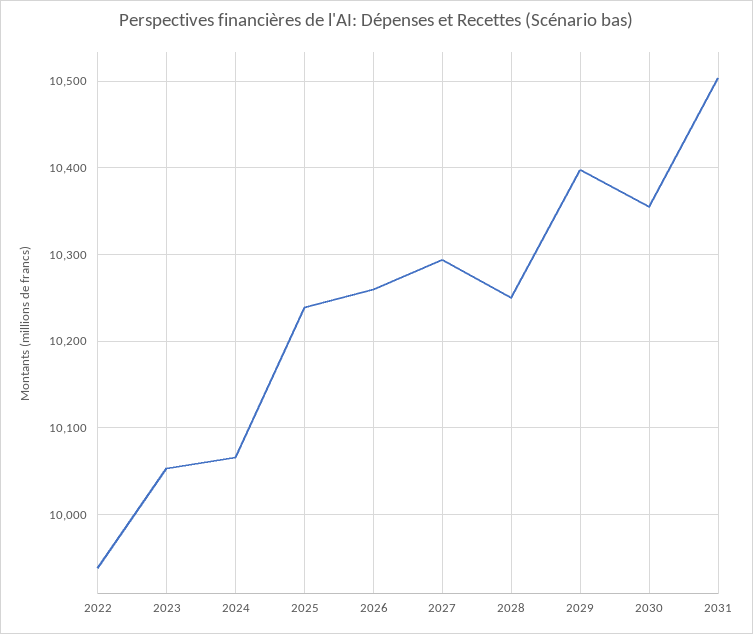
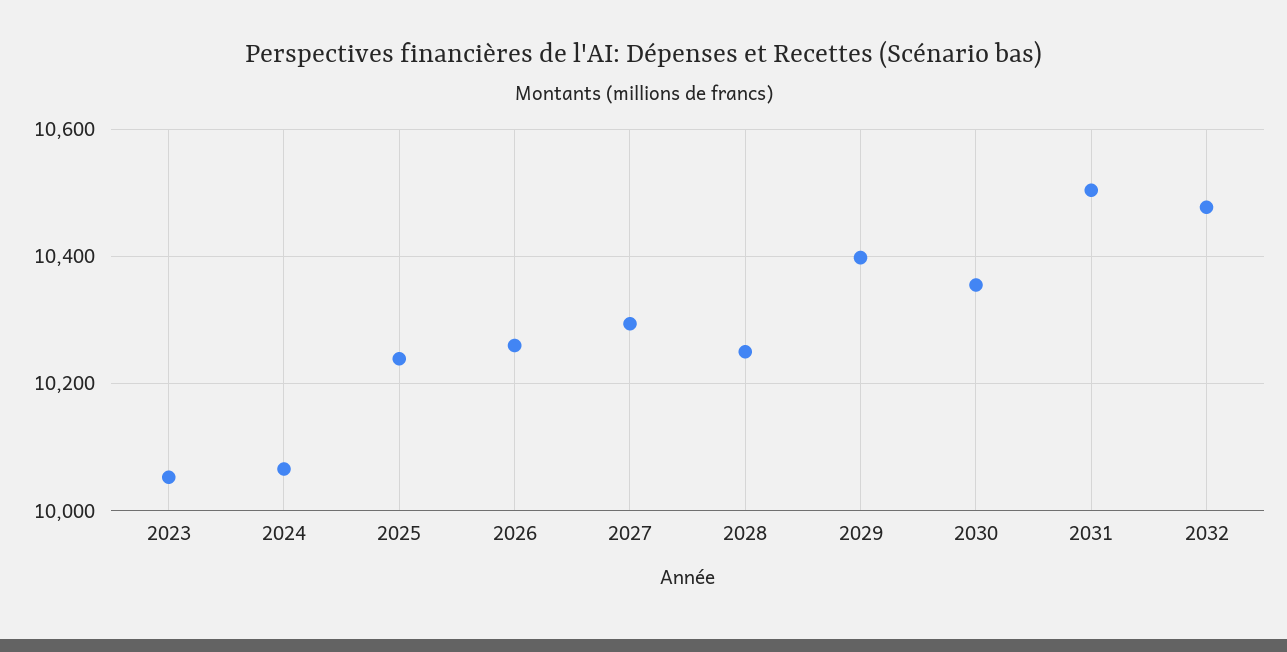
2022: 9940 -> none
2032: none -> 10480

